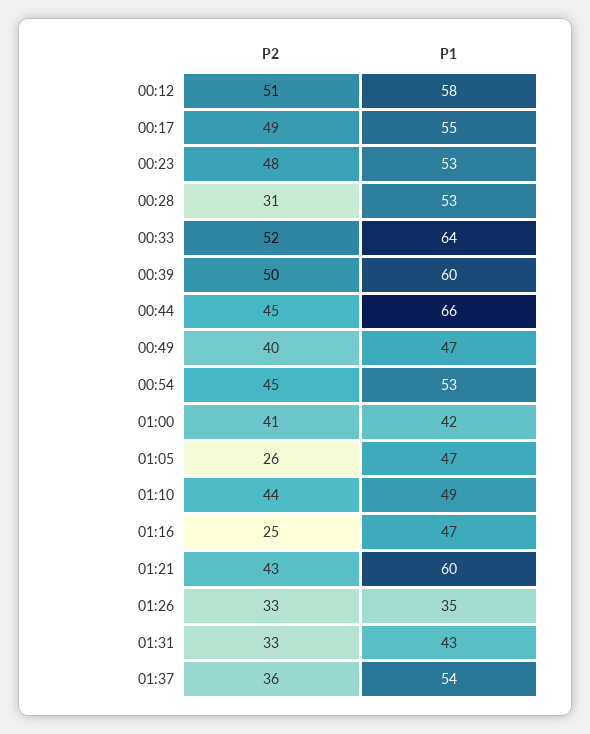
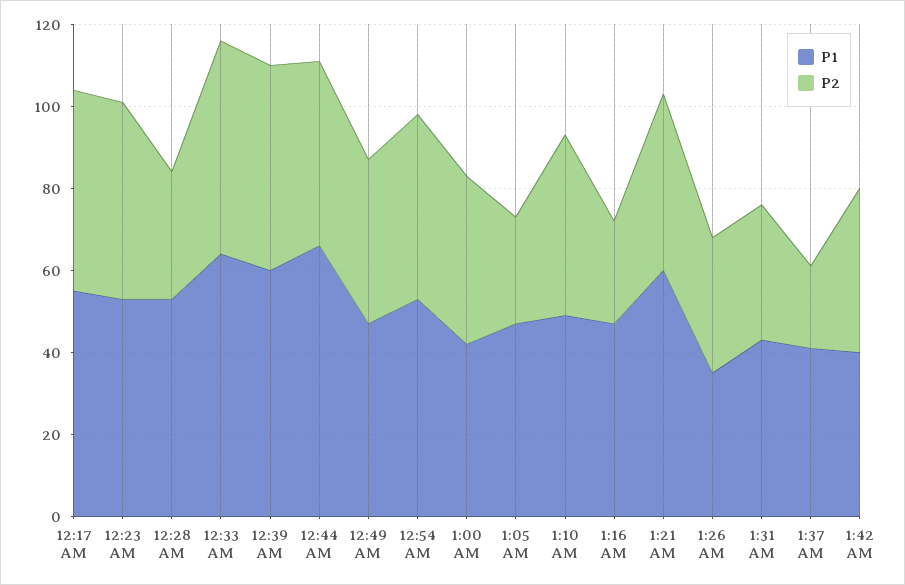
P2, 00:12: 51 -> none
P1, 00:12: 58 -> none
P2, 01:37: 36 -> 20
P1, 01:37: 54 -> 40
P1, 1:42 AM: none -> 40
P2, 1:42 AM: none -> 40

